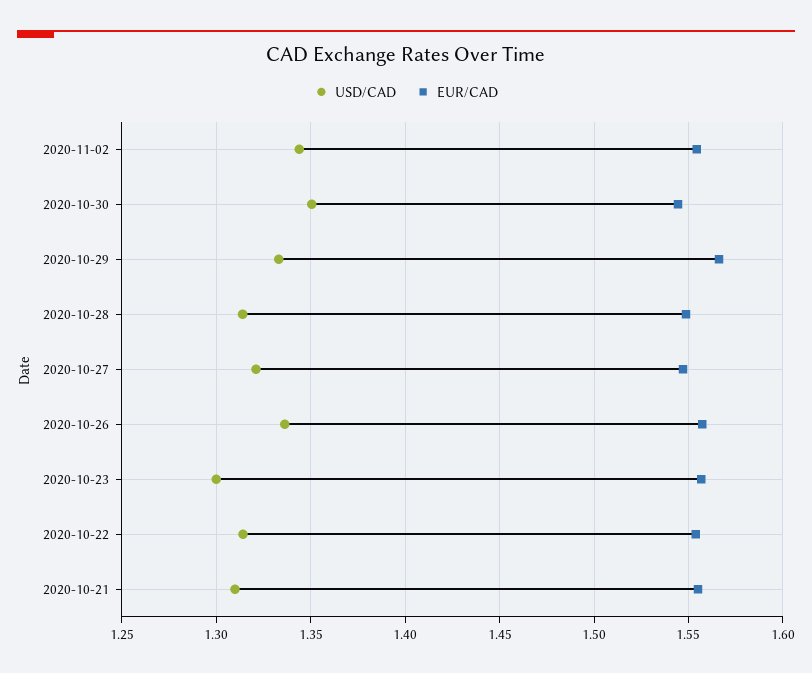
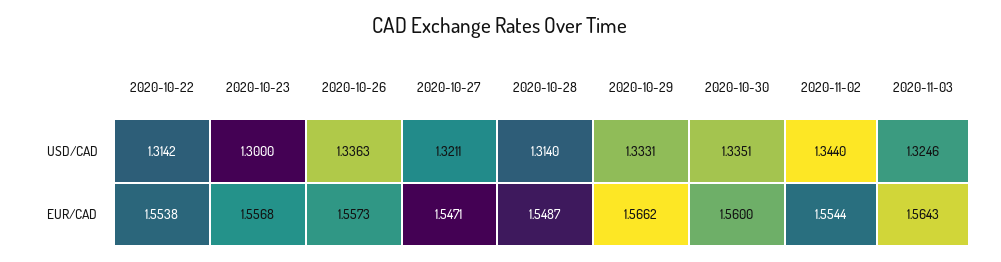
USD/CAD, 2020-10-30: 1.35 -> 1.3351
EUR/CAD, 2020-10-30: 1.545 -> 1.56
USD/CAD, 2020-10-21: 1.31 -> none
EUR/CAD, 2020-10-21: 1.555 -> none
USD/CAD, 2020-11-03: none -> 1.3246
EUR/CAD, 2020-11-03: none -> 1.5643

